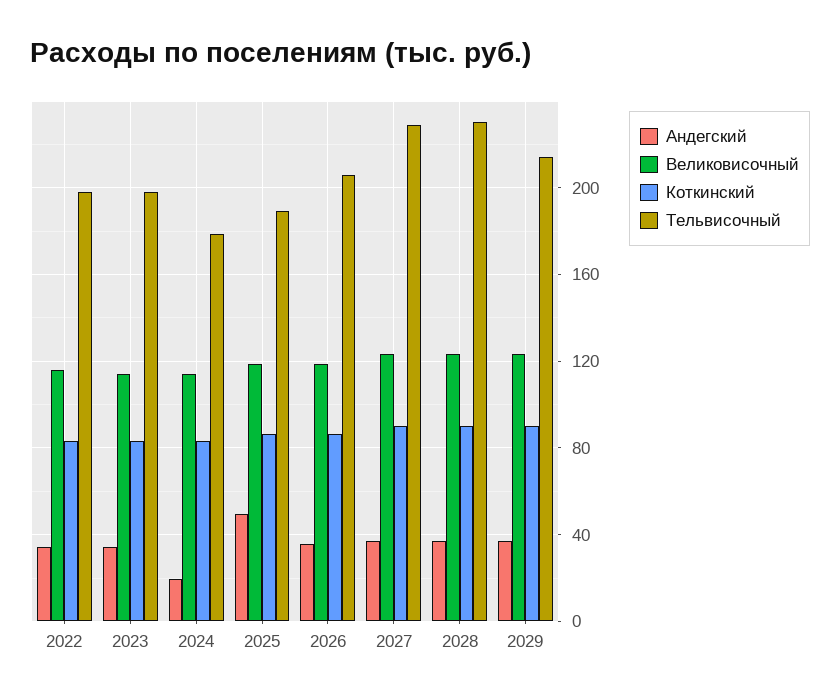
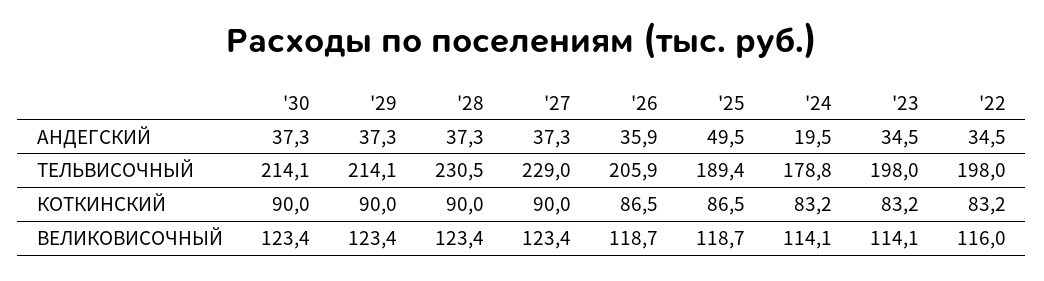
Андегский, '30: none -> 37.3
Тельвисочный, '30: none -> 214.1
Коткинский, '30: none -> 90
Великовисочный, '30: none -> 123.4

